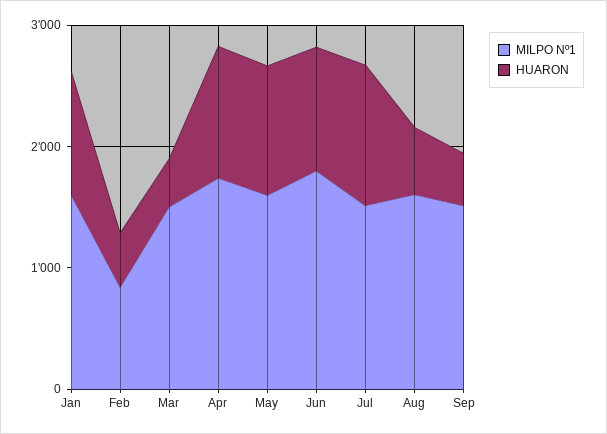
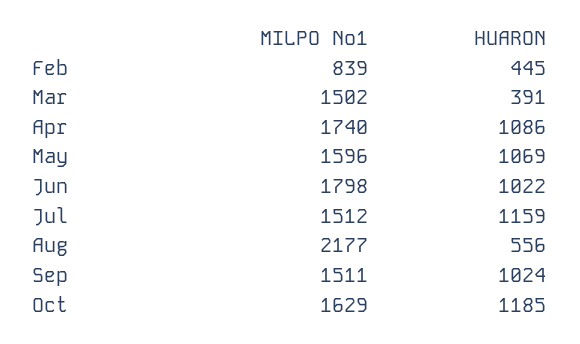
MILPO Nº1, Jan: 1600 -> none
HUARON, Jan: 1000 -> none
MILPO Nº1, Aug: 1600 -> 2177
HUARON, Sep: 400 -> 1024
MILPO Nº1, Oct: none -> 1629
HUARON, Oct: none -> 1185

